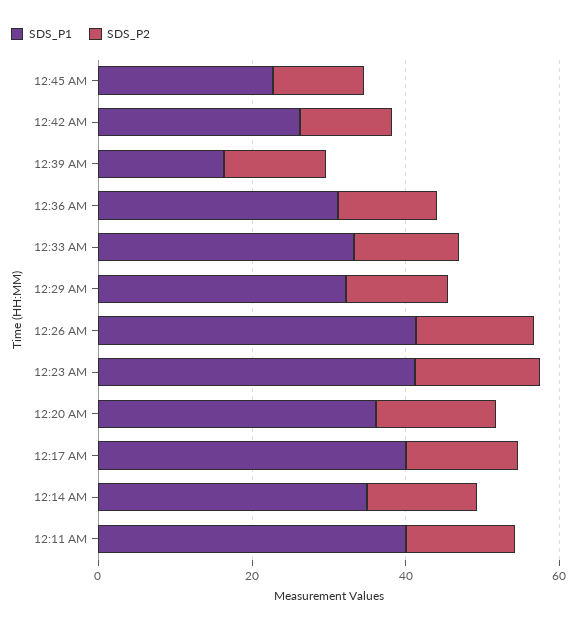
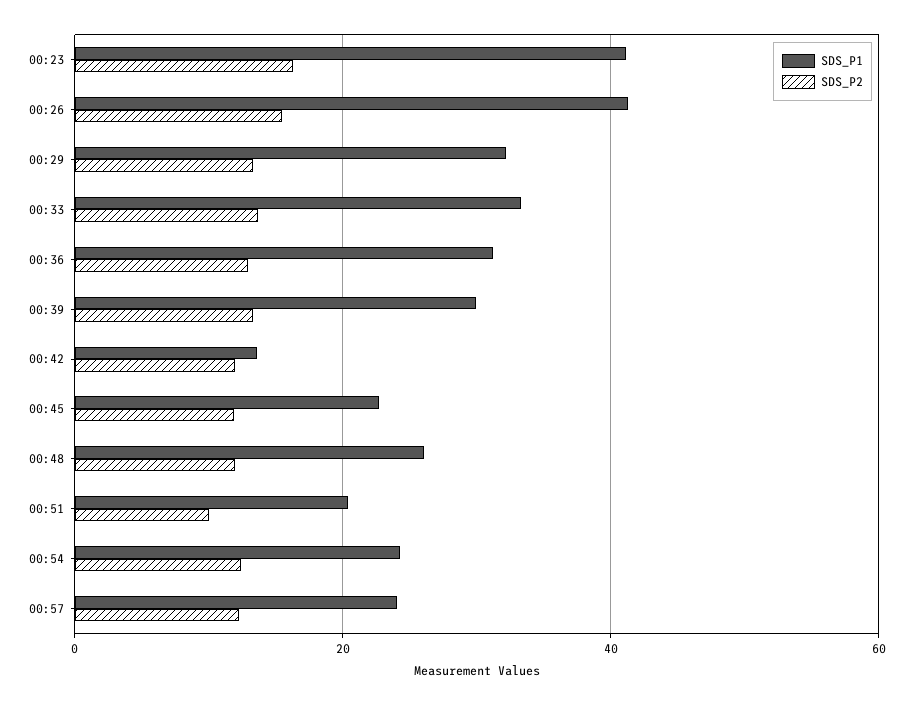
SDS_P1, 12:42 AM: 25 -> 14
SDS_P1, 12:39 AM: 15 -> 30
SDS_P1, 12:20 AM: 35 -> none
SDS_P2, 12:20 AM: 15 -> none
SDS_P1, 12:17 AM: 40 -> none
SDS_P2, 12:17 AM: 15 -> none
SDS_P1, 12:14 AM: 35 -> none
SDS_P2, 12:14 AM: 15 -> none
SDS_P1, 12:11 AM: 40 -> none
SDS_P2, 12:11 AM: 15 -> none
SDS_P1, 00:48: none -> 26
SDS_P2, 00:48: none -> 12
SDS_P1, 00:51: none -> 20
SDS_P2, 00:51: none -> 10
SDS_P1, 00:54: none -> 24
SDS_P2, 00:54: none -> 12
SDS_P1, 00:57: none -> 24
SDS_P2, 00:57: none -> 12

